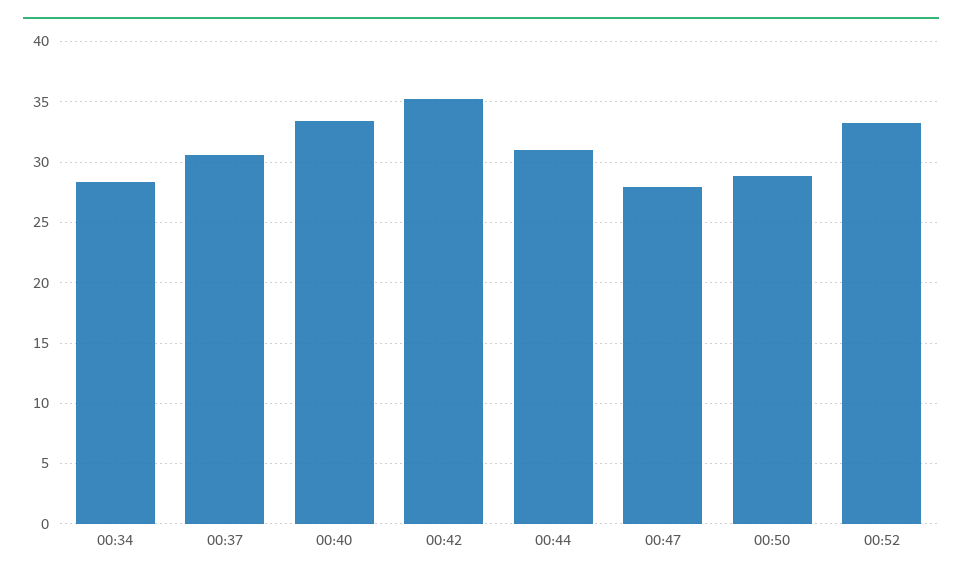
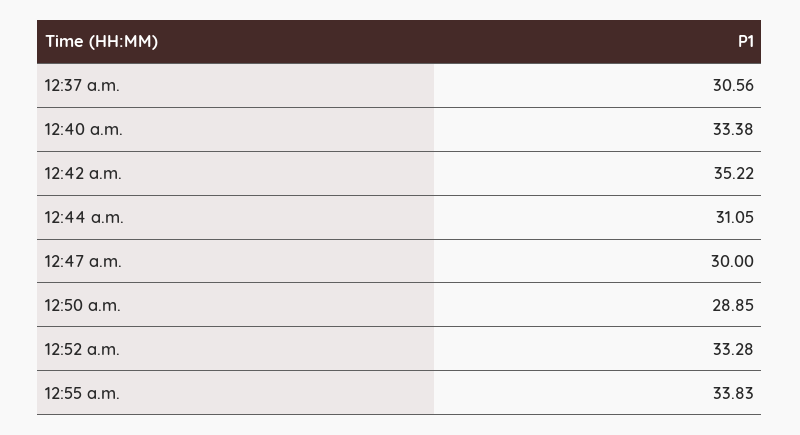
00:34: 28.5 -> none
00:47: 28 -> 30
12:55 a.m.: none -> 33.83

